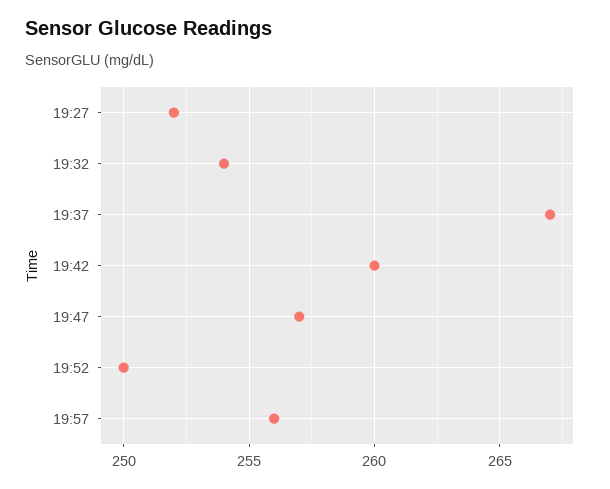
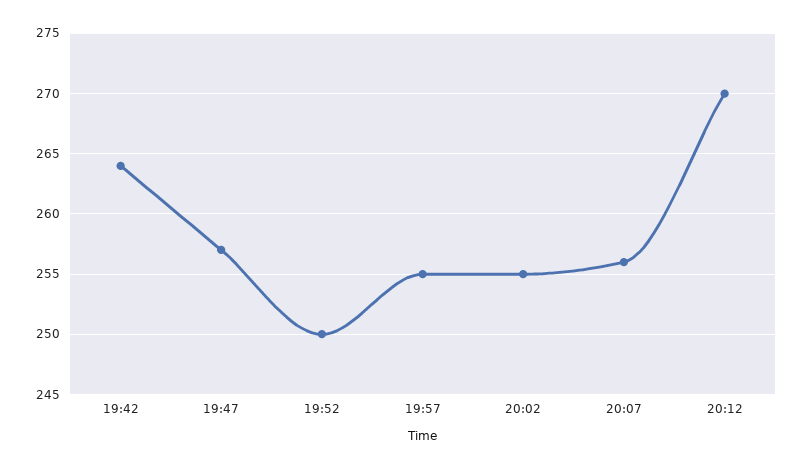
19:27: 252 -> none
19:32: 254 -> none
19:37: 267 -> none
19:42: 260 -> 264
19:57: 256 -> 255
20:02: none -> 255
20:07: none -> 256
20:12: none -> 270

